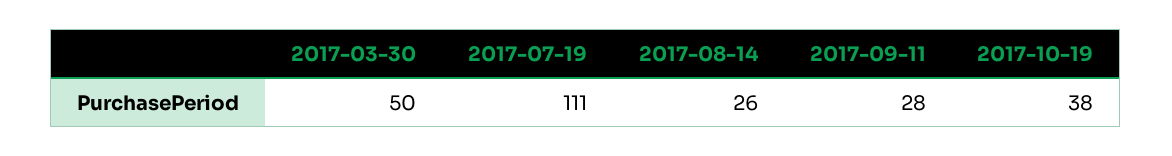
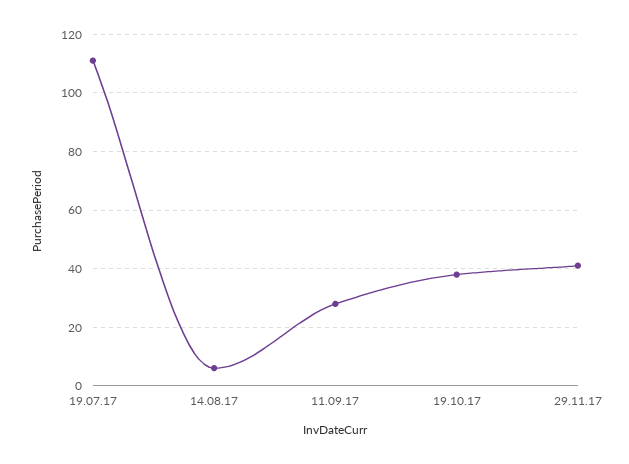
2017-03-30: 50 -> none
2017-08-14: 26 -> 5
29.11.17: none -> 40

